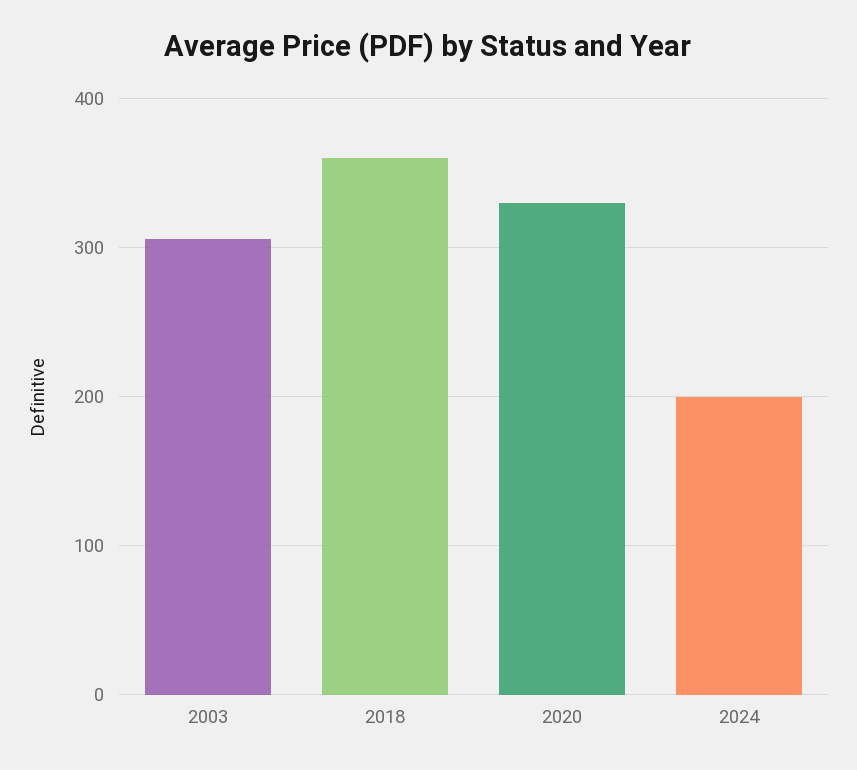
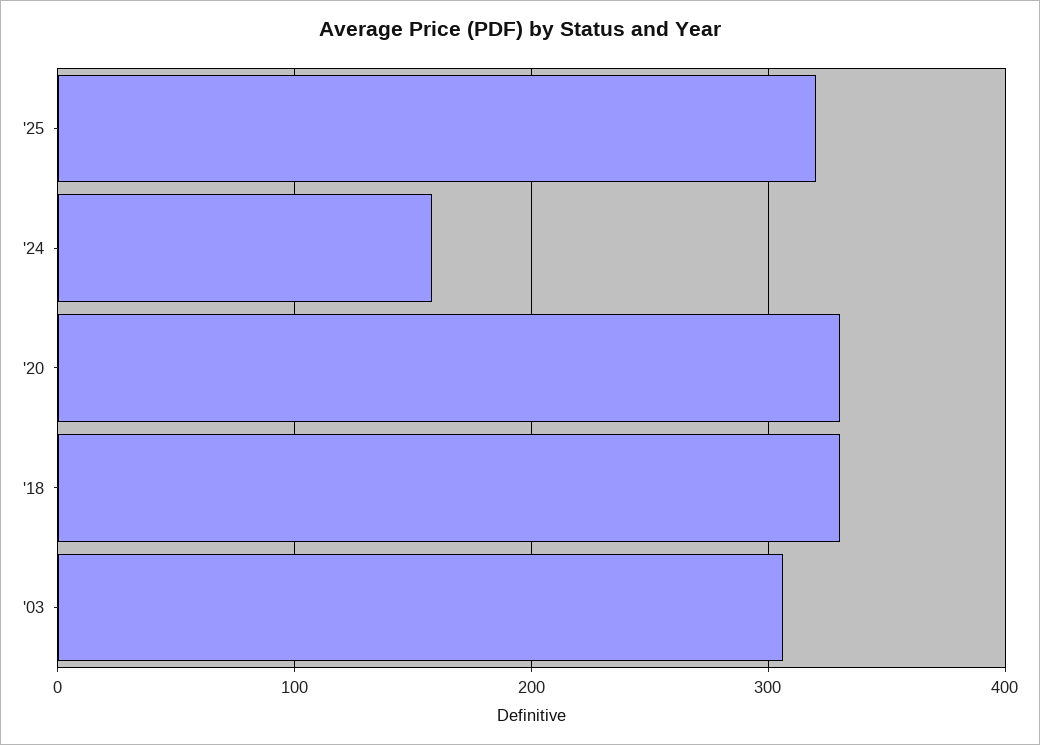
2018: 360 -> 330
2024: 200 -> 160
'25: none -> 320

